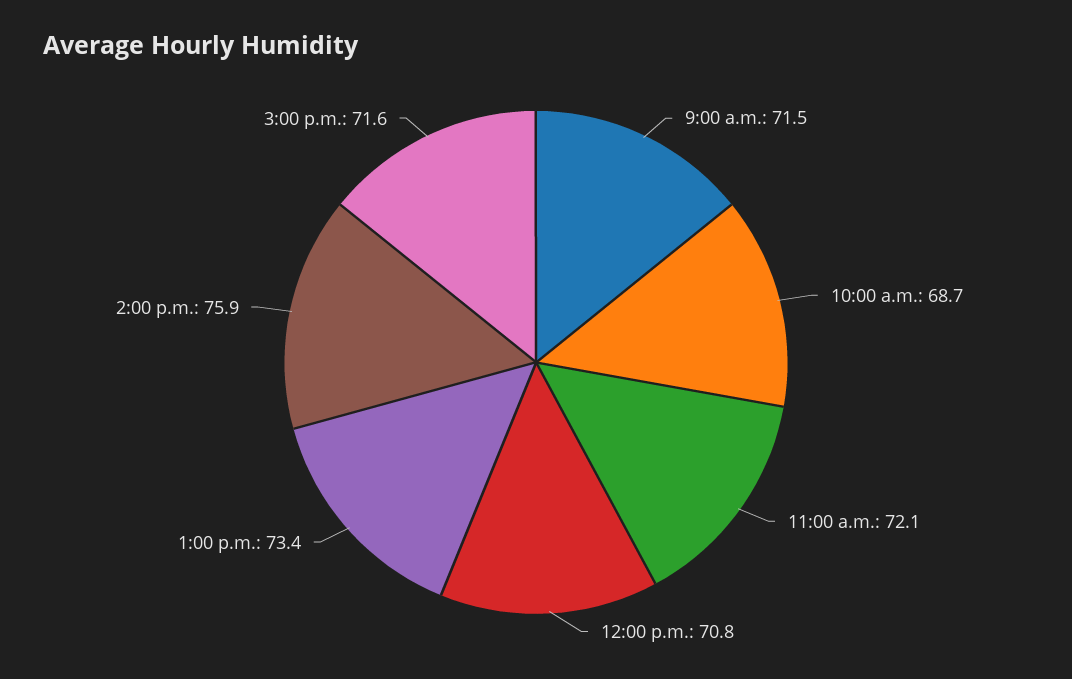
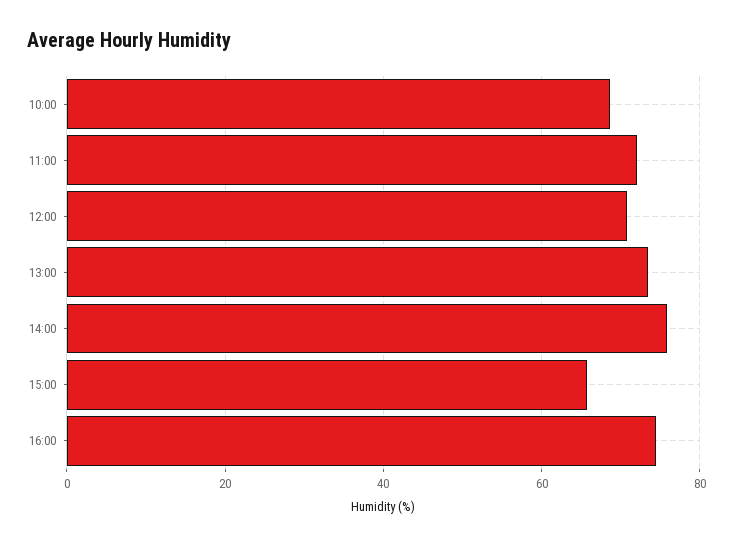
9:00 a.m.: 71.5 -> none
3:00 p.m.: 71.6 -> 66
16:00: none -> 74

